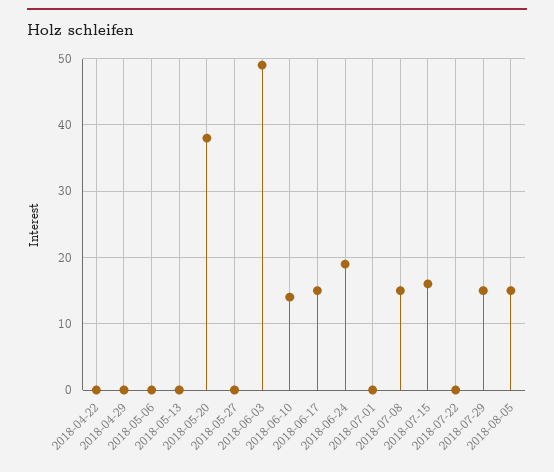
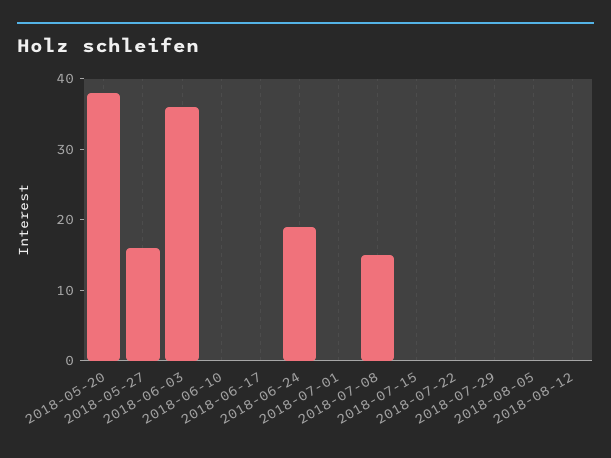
2018-04-22: 0 -> none
2018-04-29: 0 -> none
2018-05-06: 0 -> none
2018-05-13: 0 -> none
2018-05-27: 0 -> 15
2018-06-03: 49 -> 35
2018-06-10: 14 -> 0
2018-06-17: 15 -> 0
2018-07-15: 16 -> 0
2018-07-29: 15 -> 0
2018-08-05: 15 -> 0
2018-08-12: none -> 0

